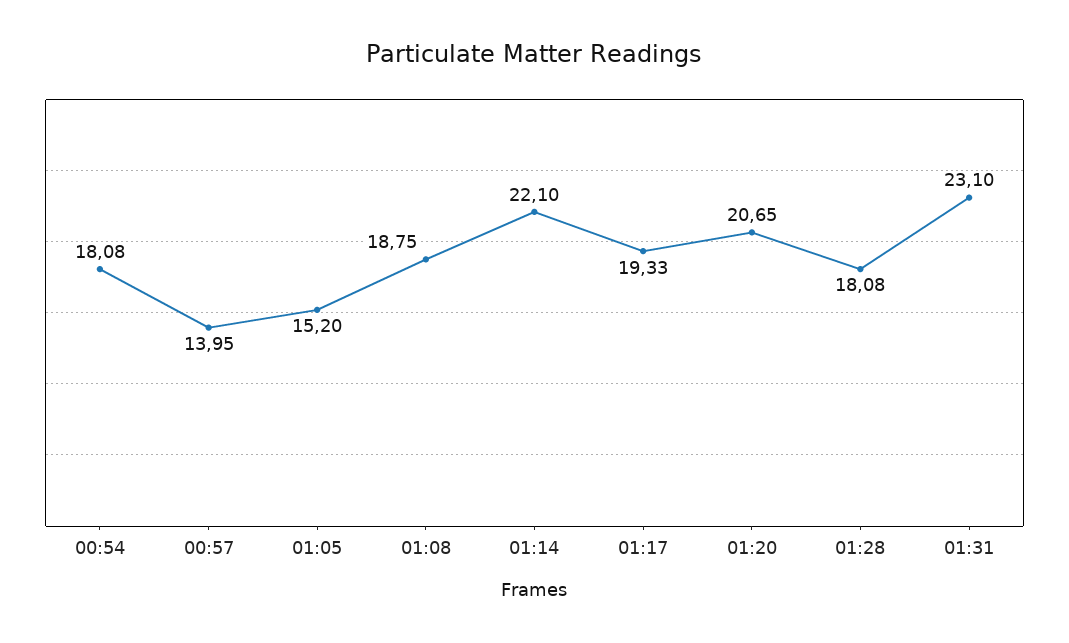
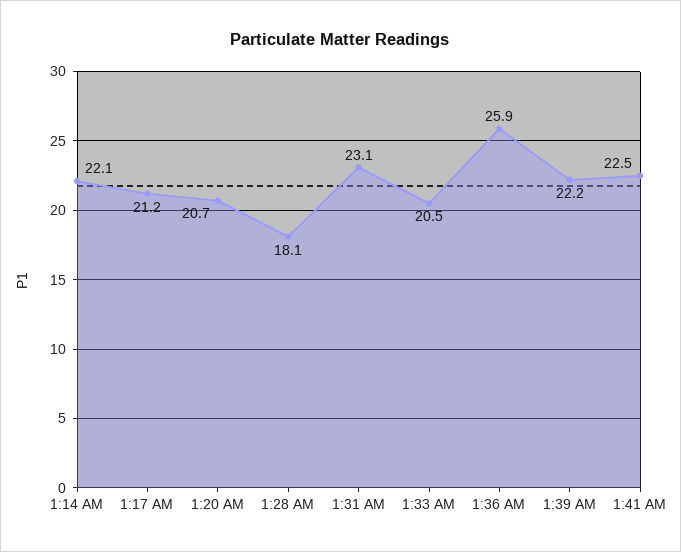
00:54: 18.08 -> none
00:57: 13.95 -> none
01:05: 15.2 -> none
01:08: 18.75 -> none
01:17: 19.33 -> 21.2
1:33 AM: none -> 20.5
1:36 AM: none -> 25.9
1:39 AM: none -> 22.2
1:41 AM: none -> 22.5

